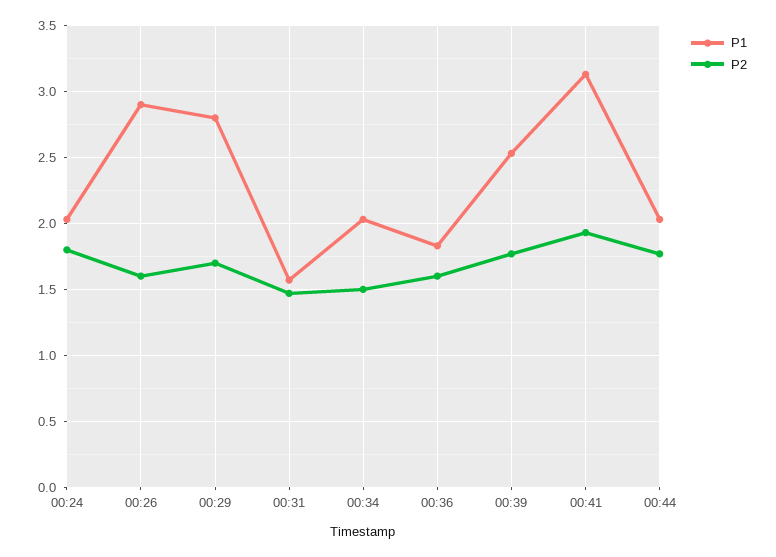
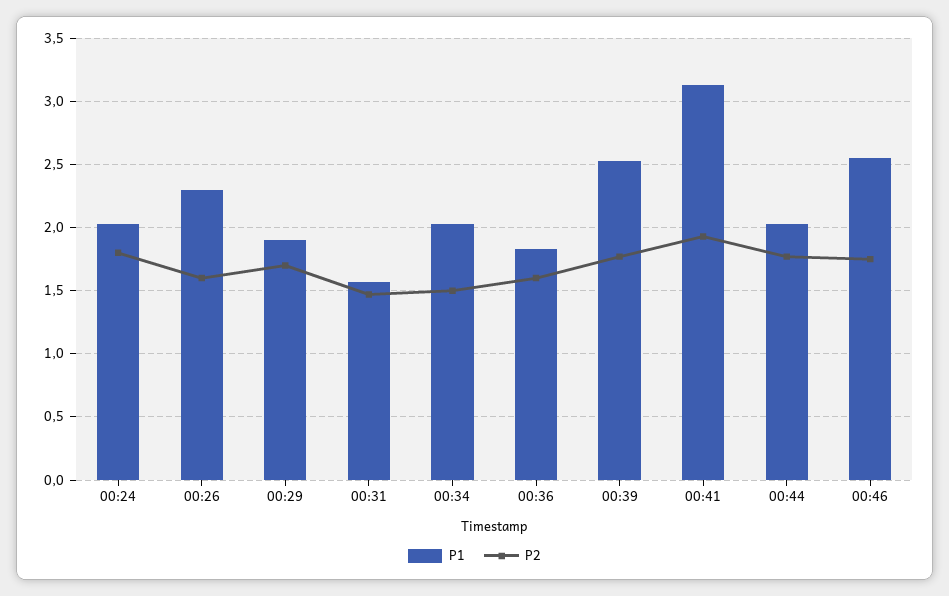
P1, 00:26: 2.9 -> 2.3
P1, 00:29: 2.8 -> 1.9
P1, 00:46: none -> 2.55
P2, 00:46: none -> 1.75

